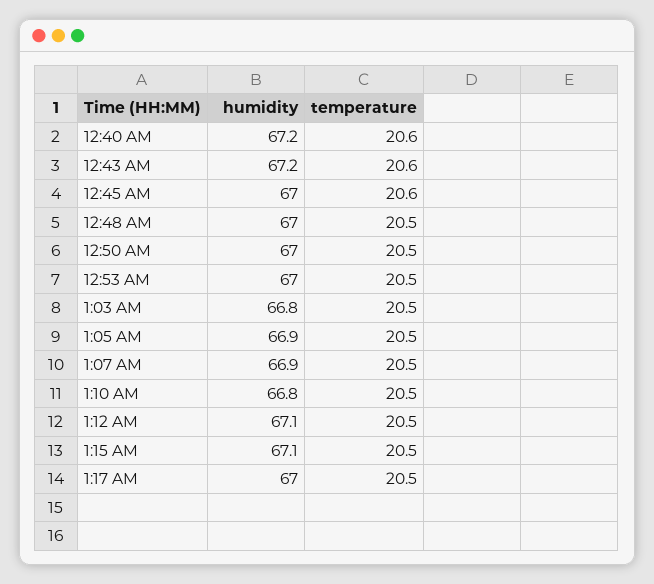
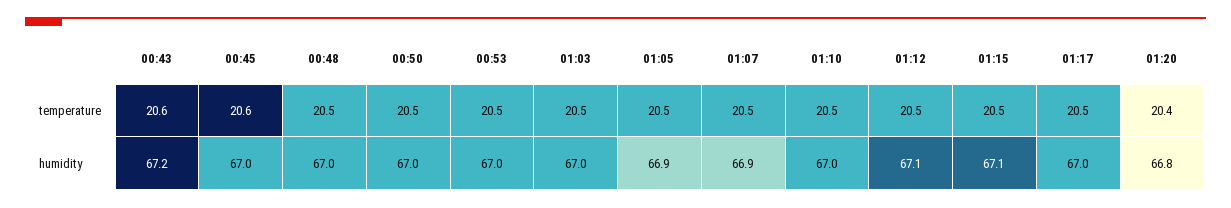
humidity, 12:40 AM: 67.2 -> none
temperature, 12:40 AM: 20.6 -> none
humidity, 1:03 AM: 66.8 -> 67
humidity, 1:10 AM: 66.8 -> 67
temperature, 01:20: none -> 20.4
humidity, 01:20: none -> 66.8

